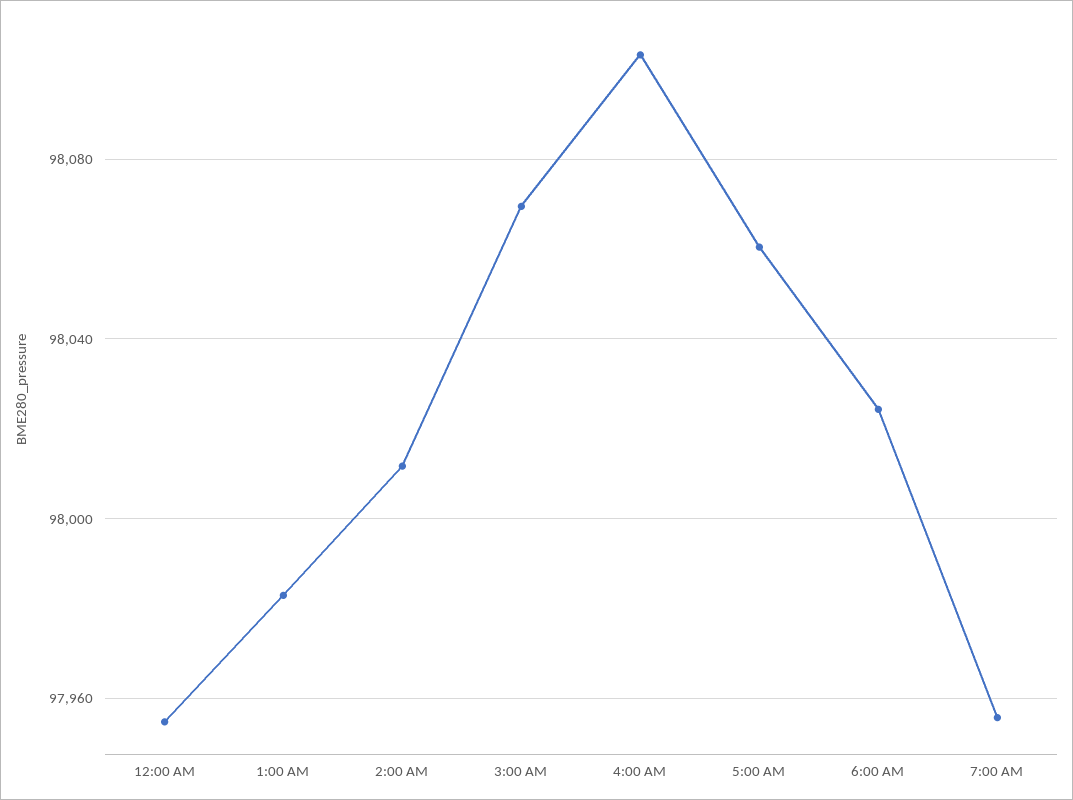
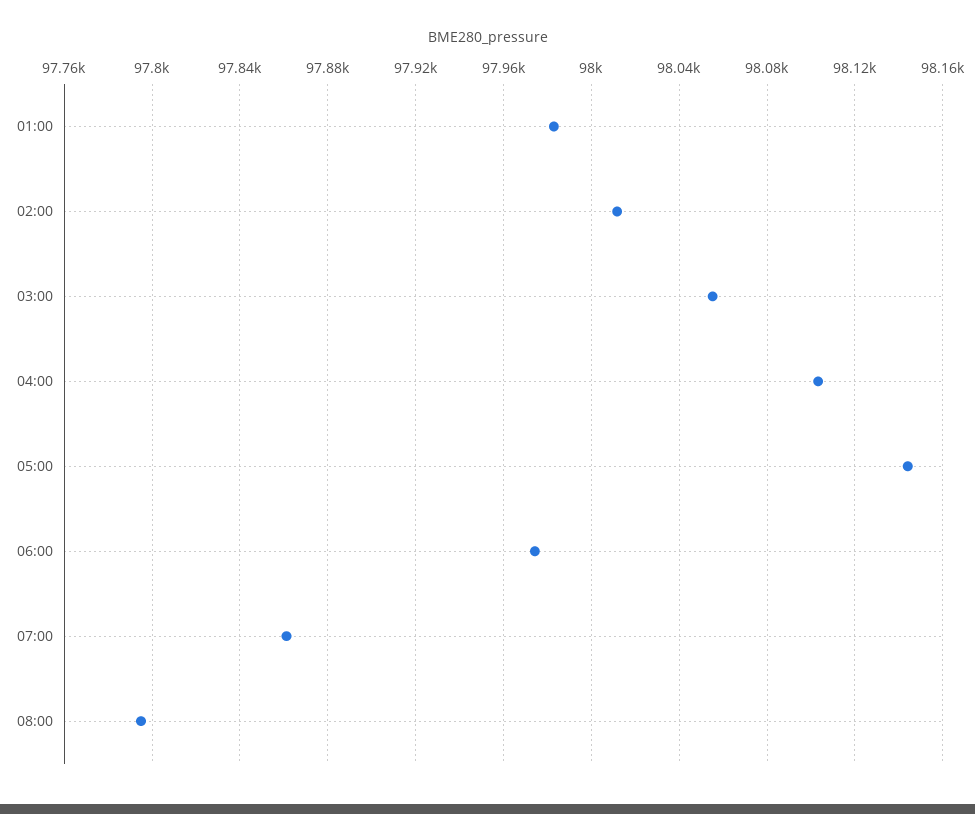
12:00 AM: 97955 -> none
3:00 AM: 98070 -> 98055
5:00 AM: 98060 -> 98145
6:00 AM: 98025 -> 97975
7:00 AM: 97955 -> 97860
08:00: none -> 97795

